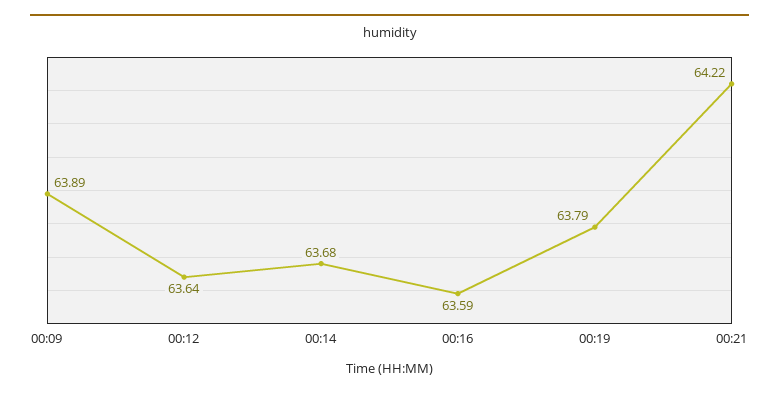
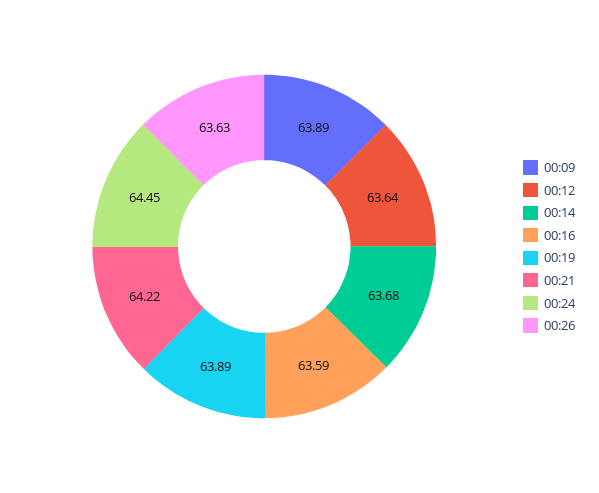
00:19: 63.79 -> 63.89
00:24: none -> 64.45
00:26: none -> 63.63

